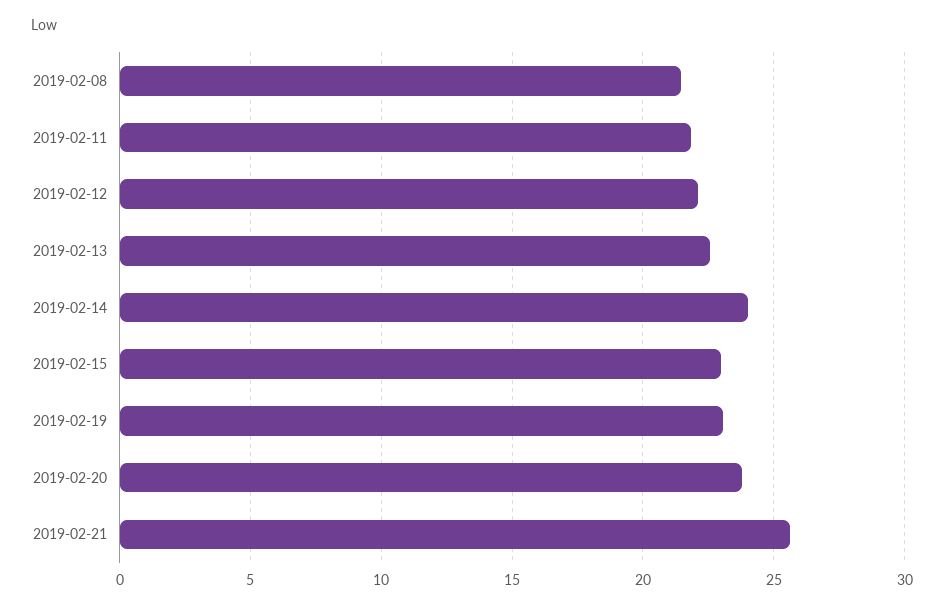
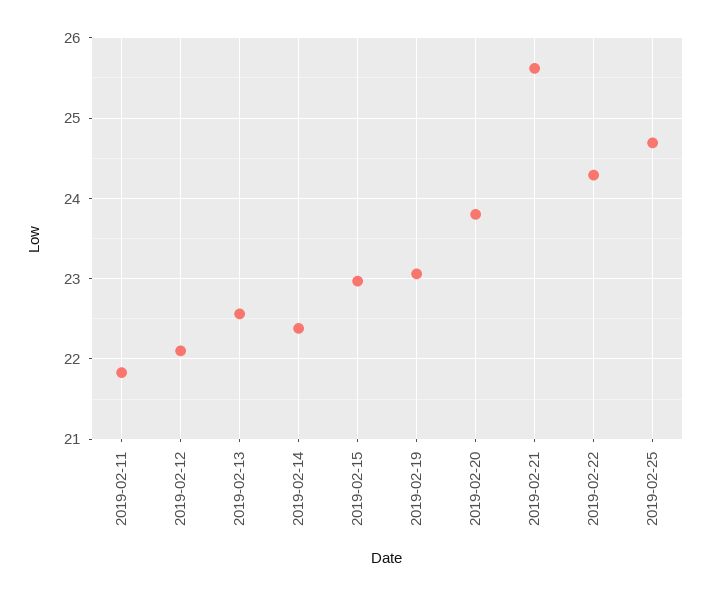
2019-02-08: 21.5 -> none
2019-02-14: 24 -> 22.4
2019-02-22: none -> 24.3
2019-02-25: none -> 24.7

